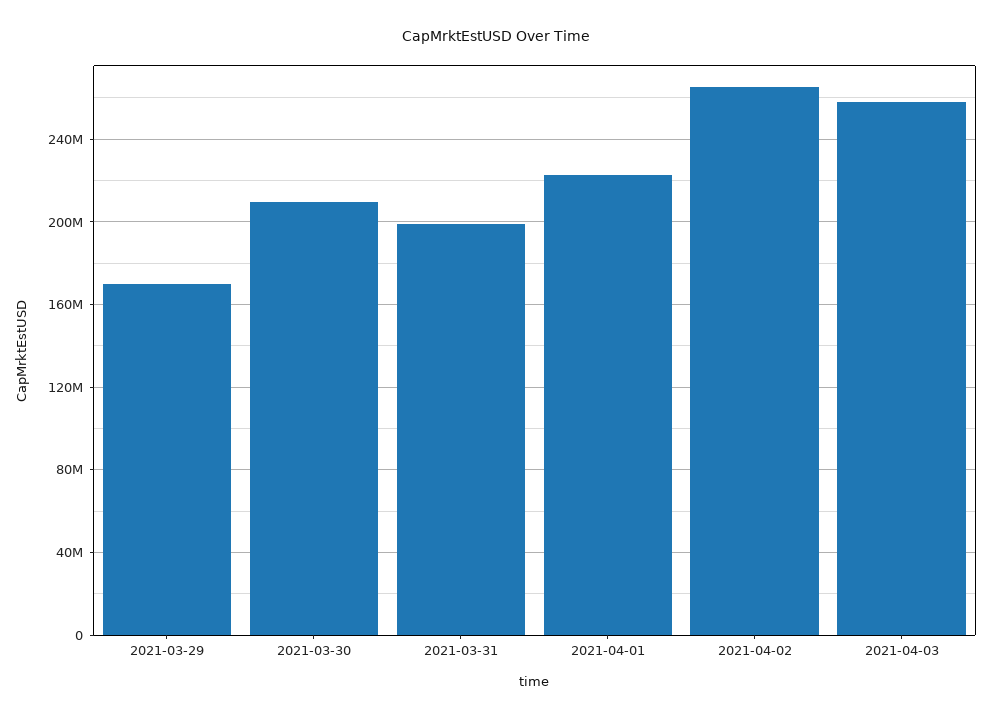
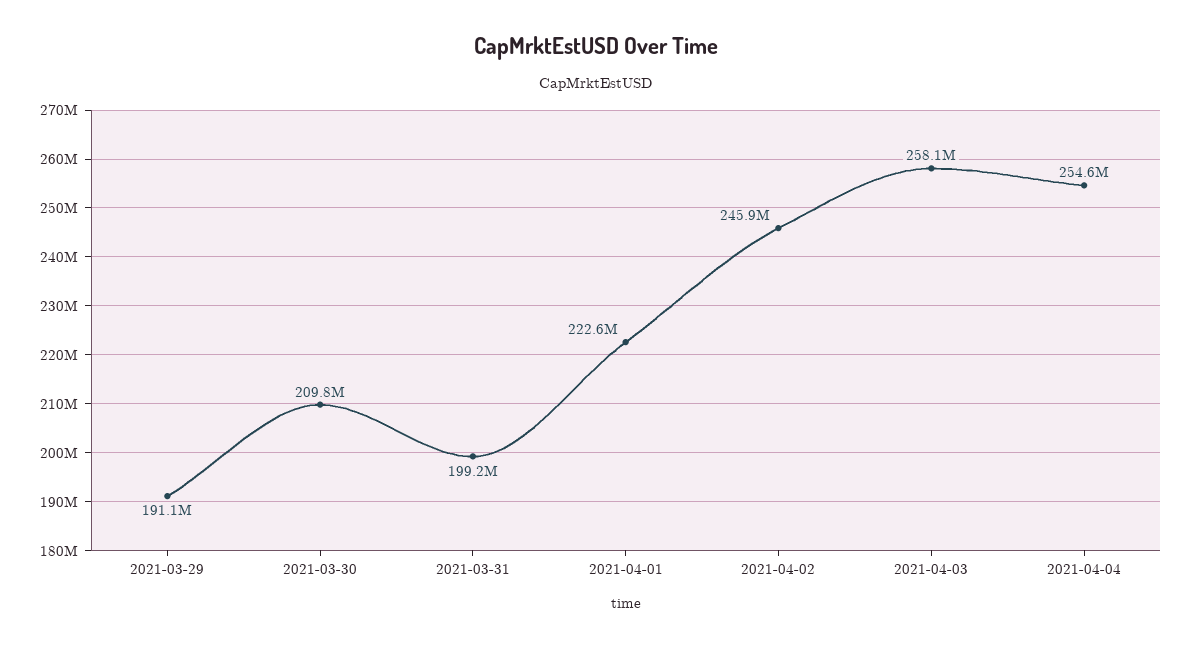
2021-03-29: 170000000 -> 191100000
2021-04-02: 265000000 -> 245900000
2021-04-04: none -> 254600000

